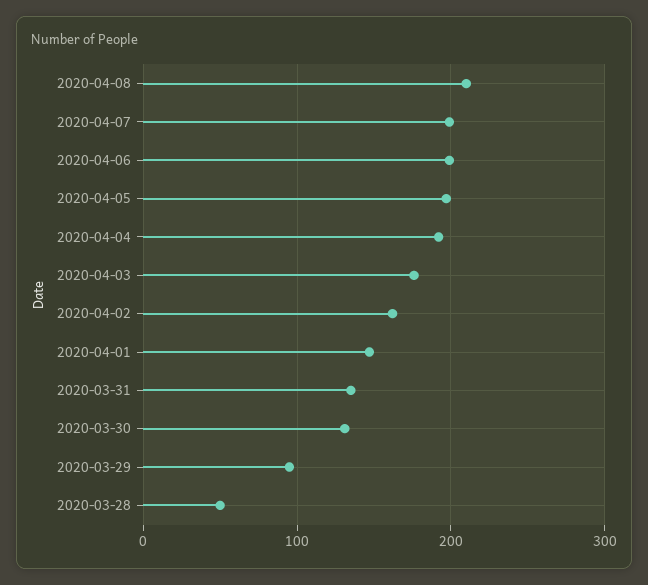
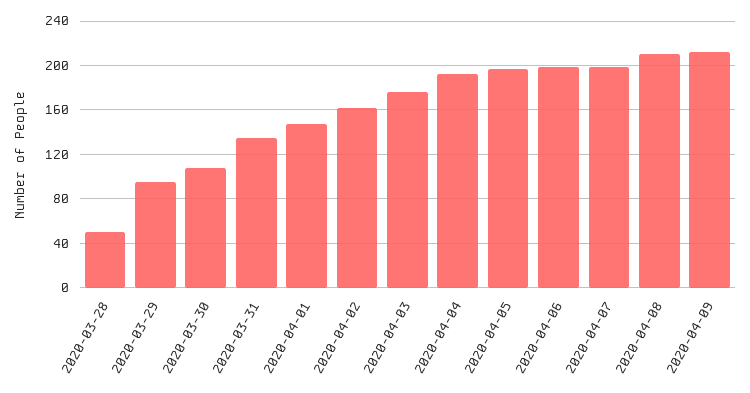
2020-03-30: 130 -> 110
2020-04-09: none -> 210

